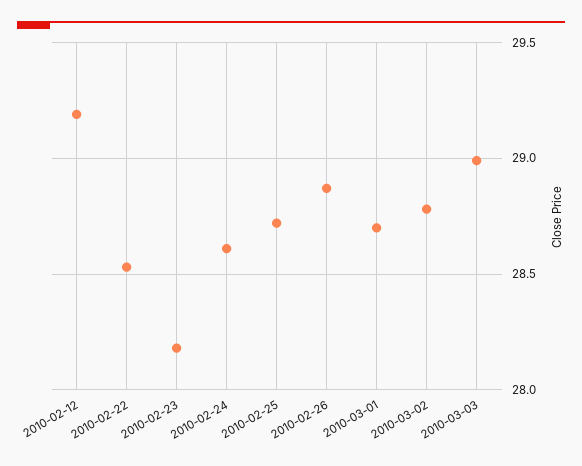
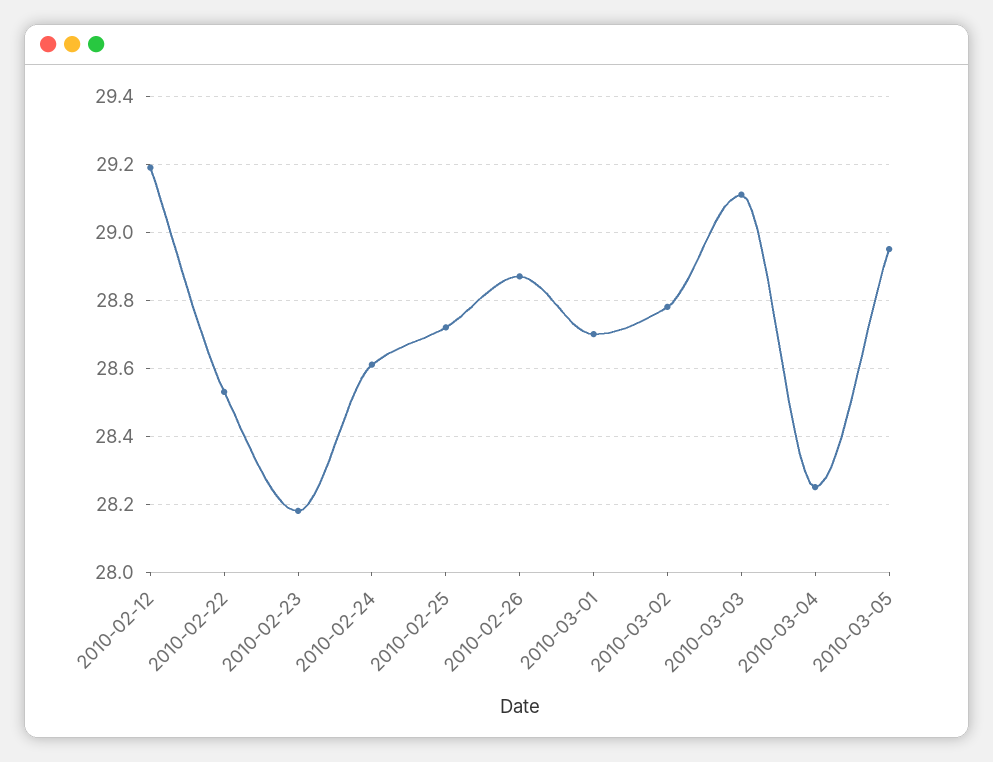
2010-03-03: 29 -> 29.1
2010-03-04: none -> 28.25
2010-03-05: none -> 28.95

